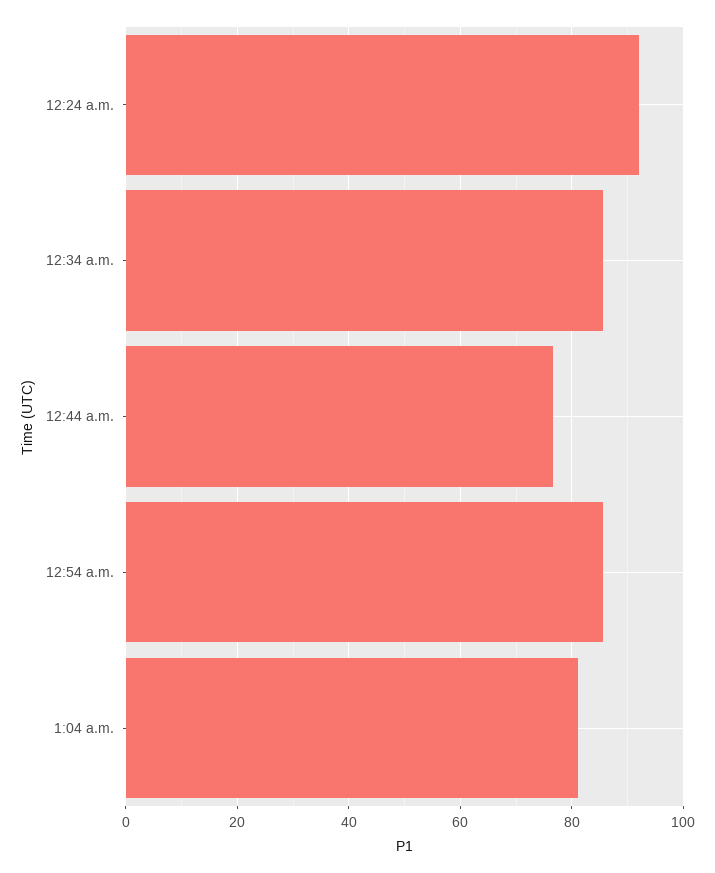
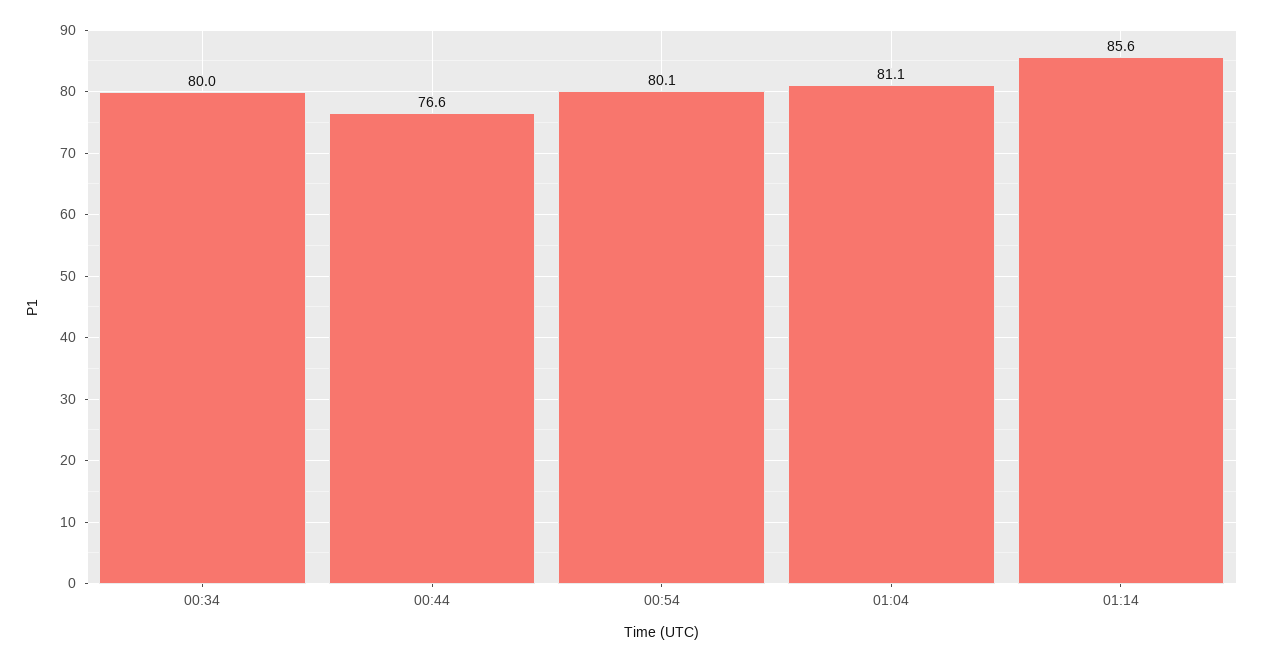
12:24 a.m.: 92 -> none
12:34 a.m.: 86 -> 80
12:54 a.m.: 86 -> 80.1
01:14: none -> 85.6

